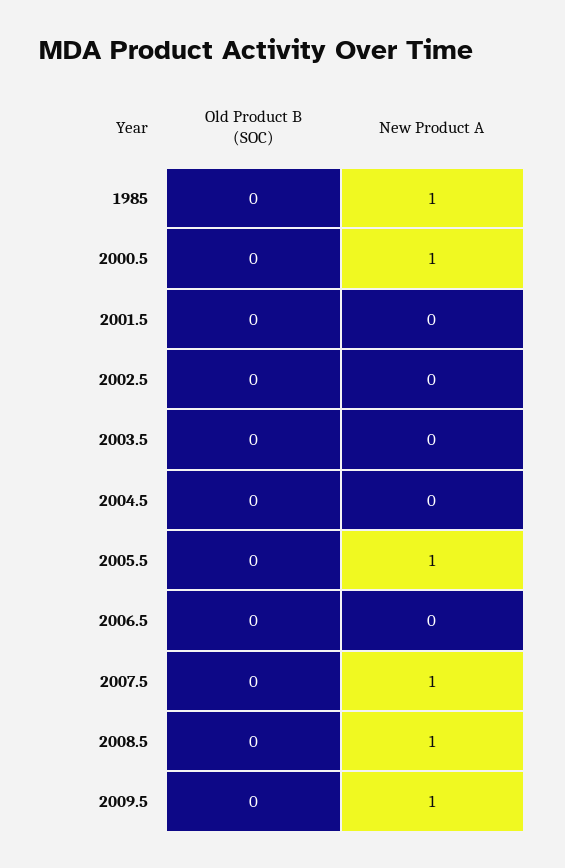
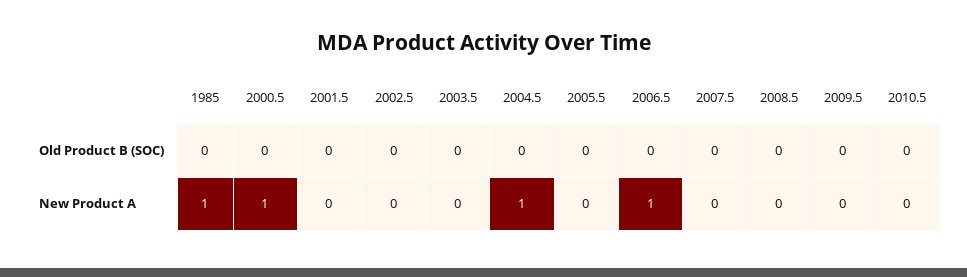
New Product A, 2004.5: 0 -> 1
New Product A, 2005.5: 1 -> 0
New Product A, 2006.5: 0 -> 1
New Product A, 2007.5: 1 -> 0
New Product A, 2008.5: 1 -> 0
New Product A, 2009.5: 1 -> 0
Old Product B (SOC), 2010.5: none -> 0
New Product A, 2010.5: none -> 0

